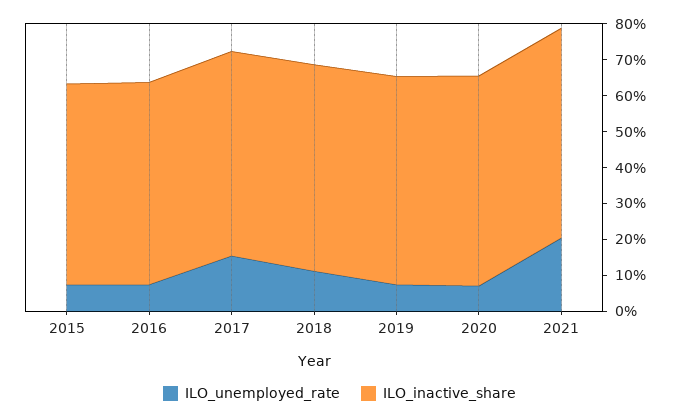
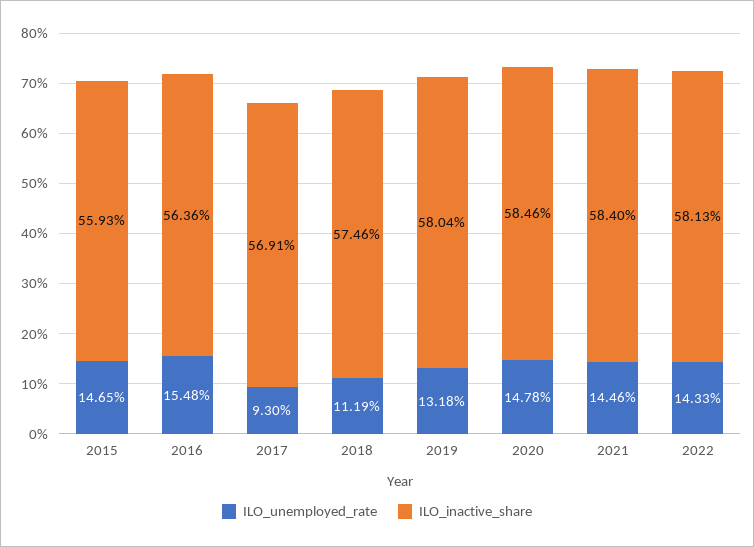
ILO_unemployed_rate, 2015: 7.5 -> 14.65
ILO_unemployed_rate, 2016: 7.5 -> 15.48
ILO_unemployed_rate, 2017: 15 -> 9.3
ILO_unemployed_rate, 2019: 7.5 -> 13.18
ILO_unemployed_rate, 2020: 7.5 -> 14.78
ILO_unemployed_rate, 2021: 20 -> 14.46
ILO_unemployed_rate, 2022: none -> 14.33
ILO_inactive_share, 2022: none -> 58.13

